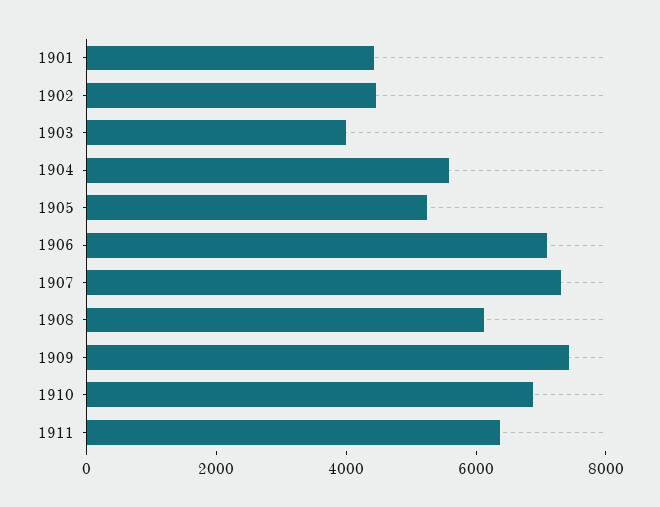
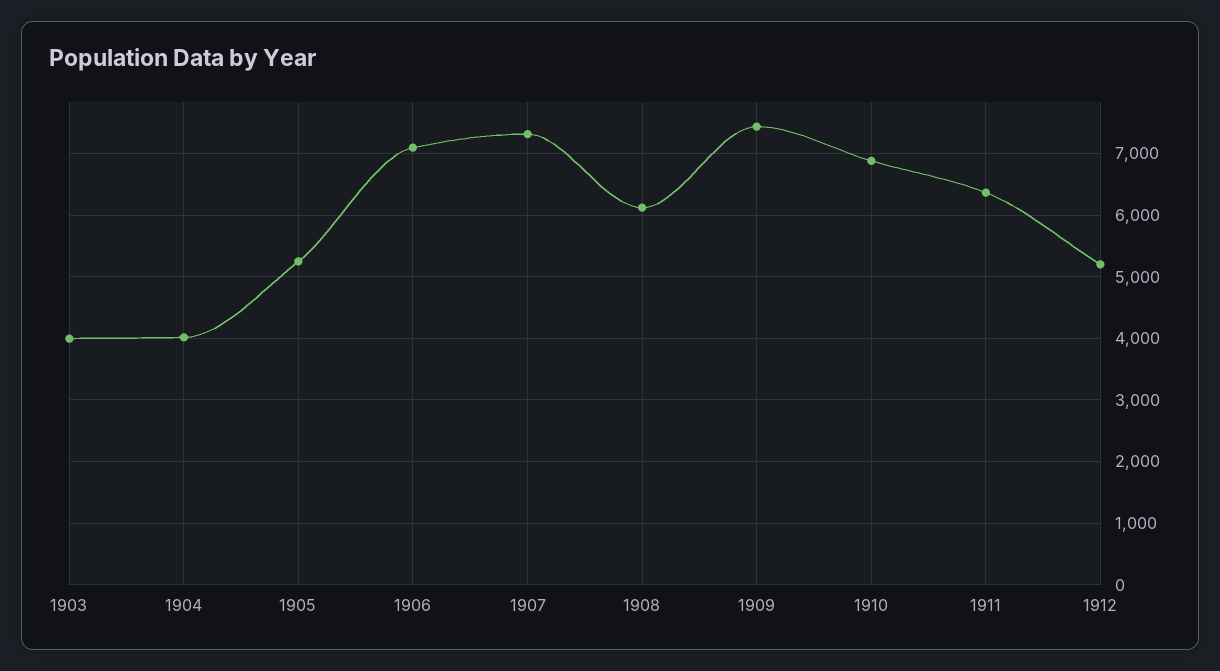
1901: 4500 -> none
1902: 4500 -> none
1904: 5500 -> 4000
1912: none -> 5200

